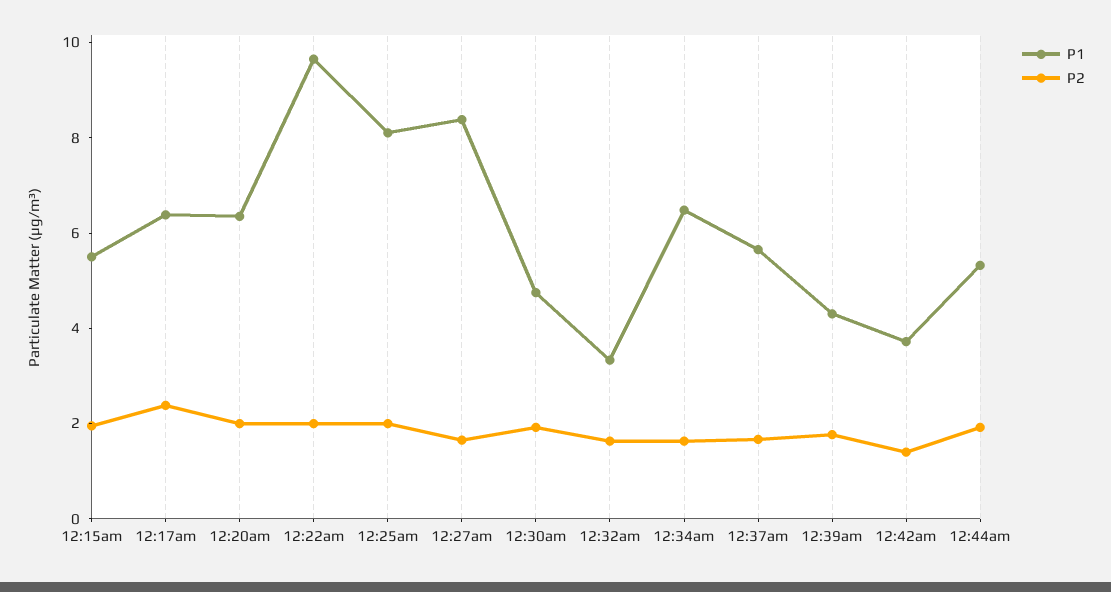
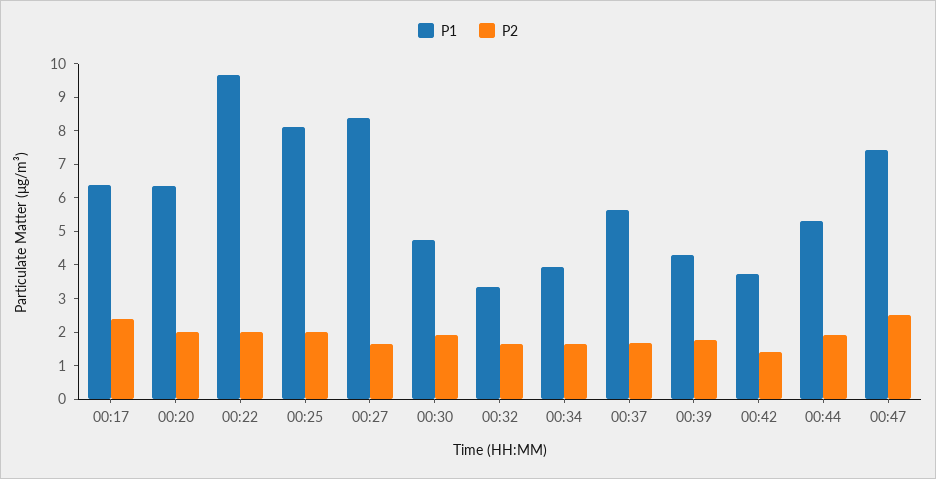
P1, 12:15am: 5.5 -> none
P2, 12:15am: 2 -> none
P1, 12:34am: 6.5 -> 4
P1, 00:47: none -> 7.5
P2, 00:47: none -> 2.5

